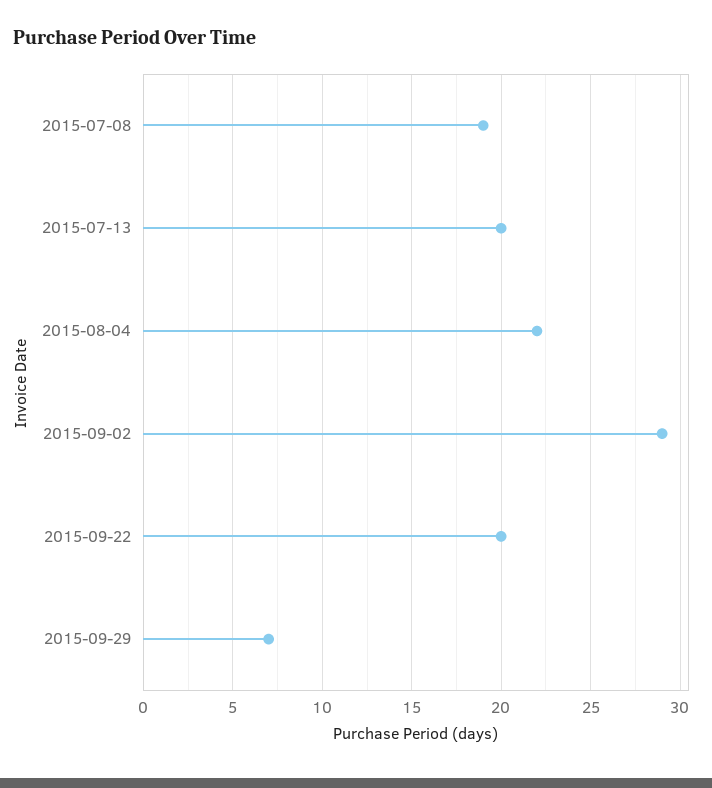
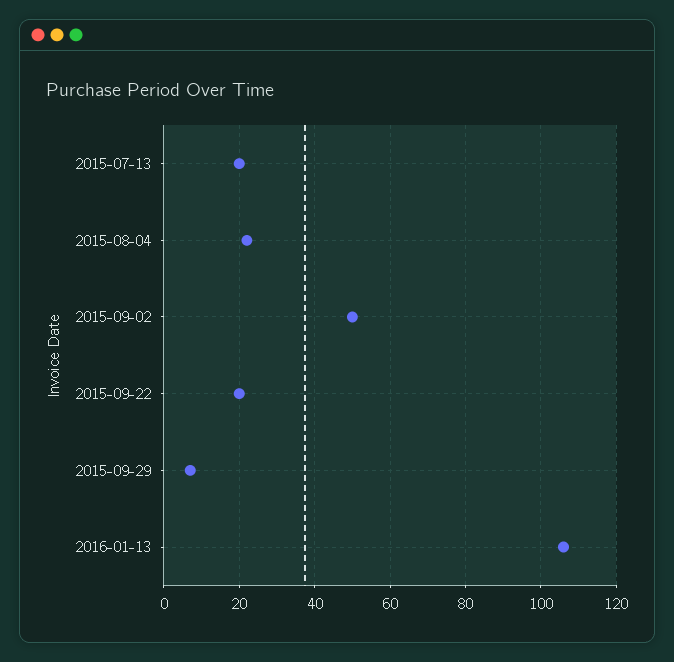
2015-07-08: 19 -> none
2015-09-02: 29 -> 50
2016-01-13: none -> 105

